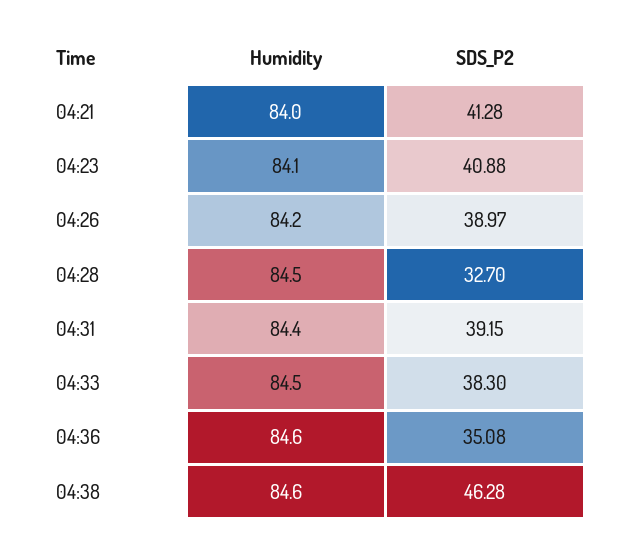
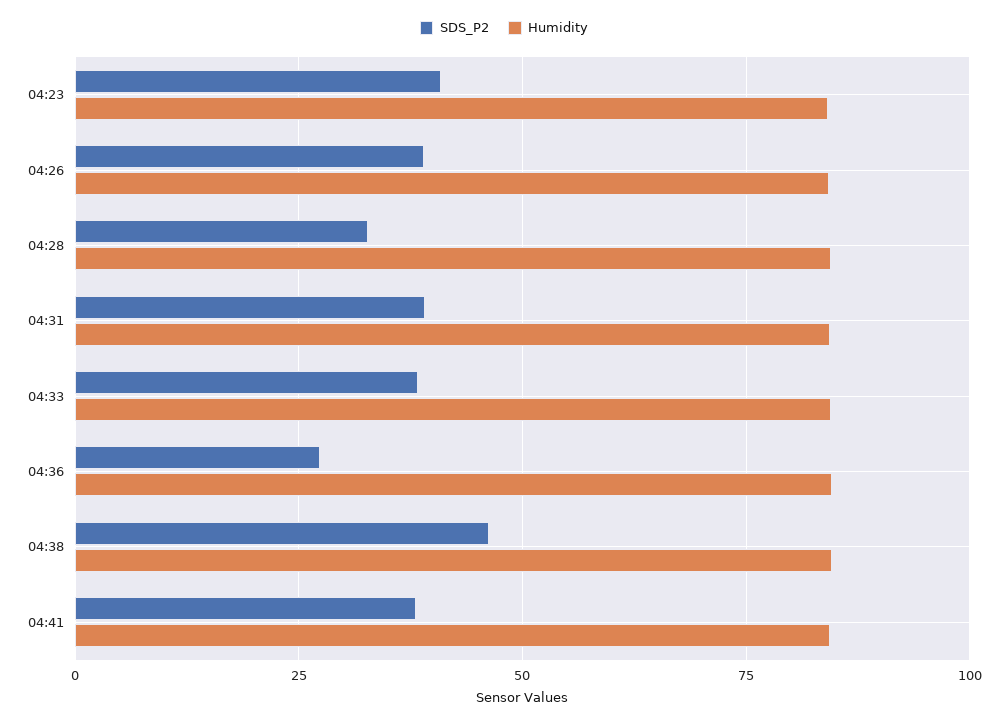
Humidity, 04:21: 84 -> none
SDS_P2, 04:21: 41.28 -> none
SDS_P2, 04:36: 35.08 -> 27.5
SDS_P2, 04:41: none -> 37.5
Humidity, 04:41: none -> 85

